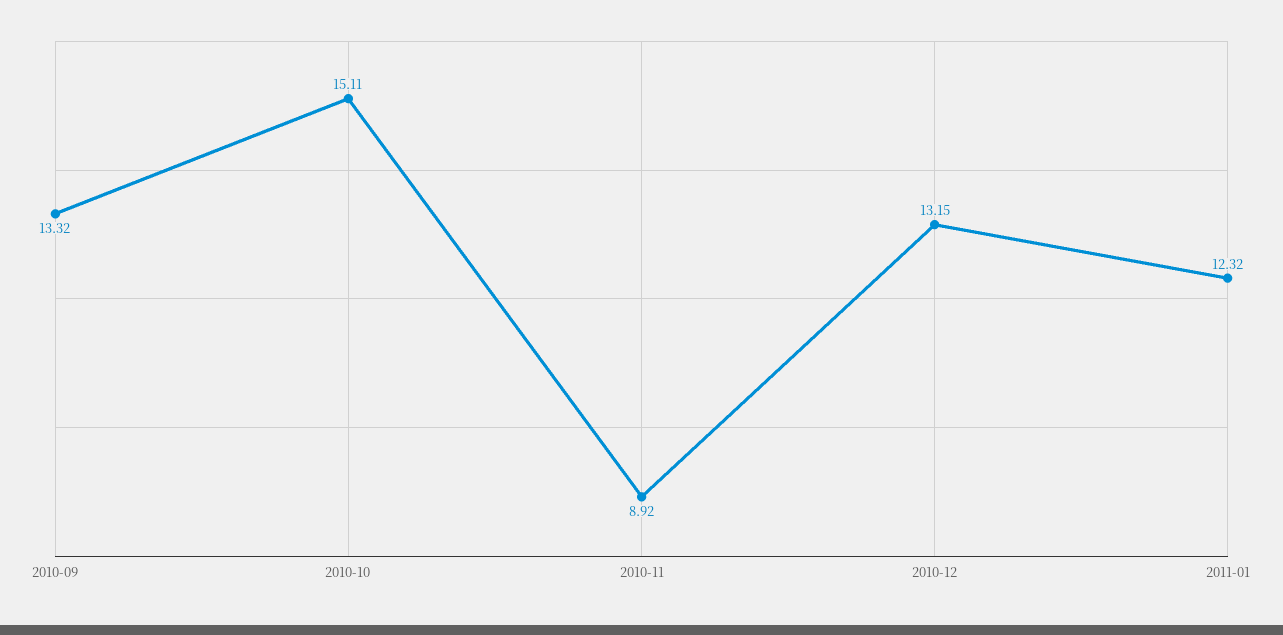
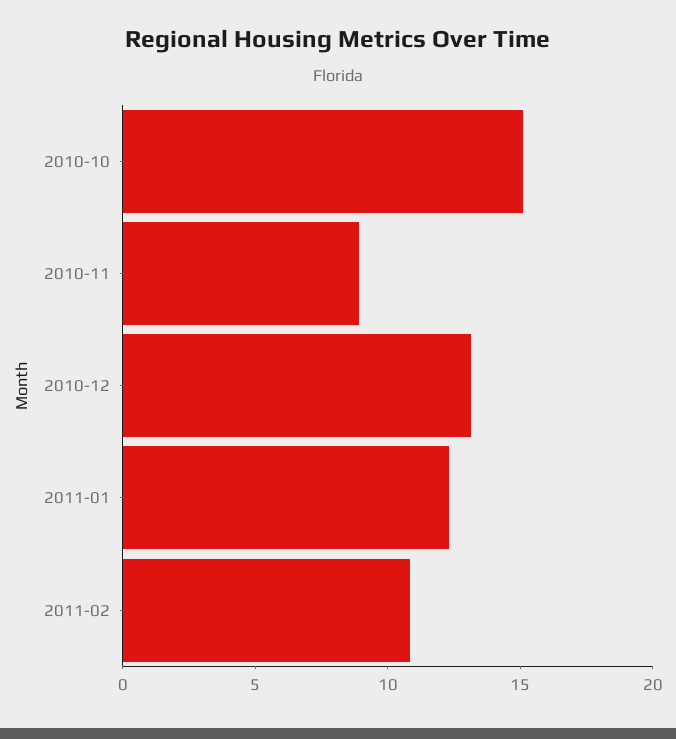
2010-09: 13.32 -> none
2011-02: none -> 11

